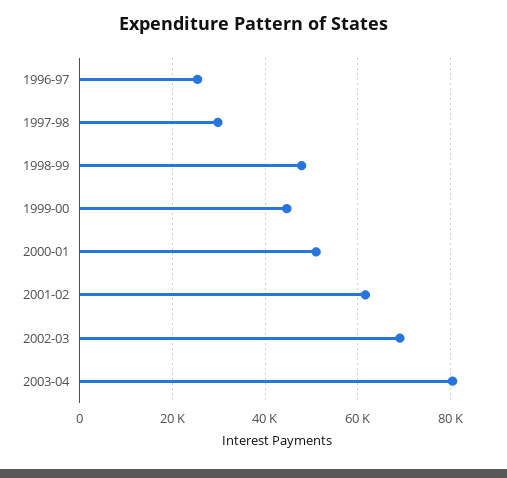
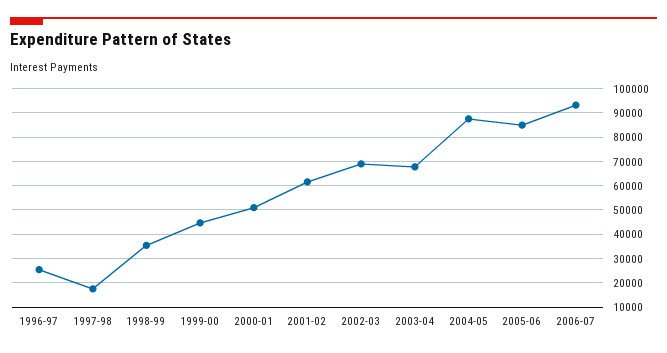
1997-98: 30000 -> 17500
1998-99: 48000 -> 35000
2003-04: 80000 -> 67500
2004-05: none -> 87500
2005-06: none -> 85000
2006-07: none -> 92500

